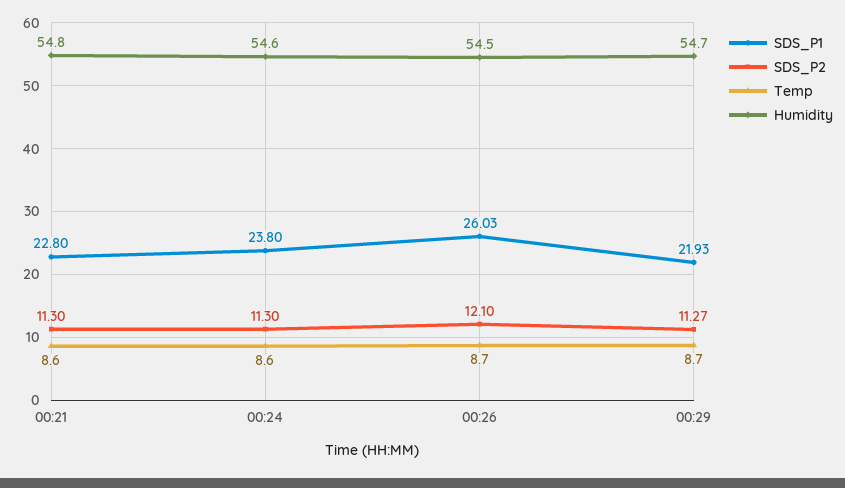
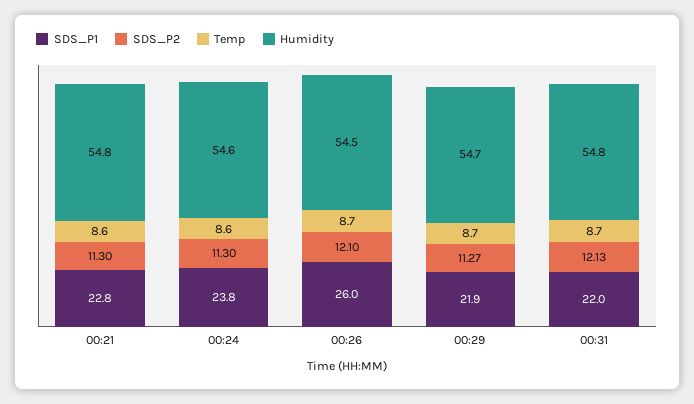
SDS_P1, 00:31: none -> 22
SDS_P2, 00:31: none -> 12.13
Temp, 00:31: none -> 8.7
Humidity, 00:31: none -> 54.8

